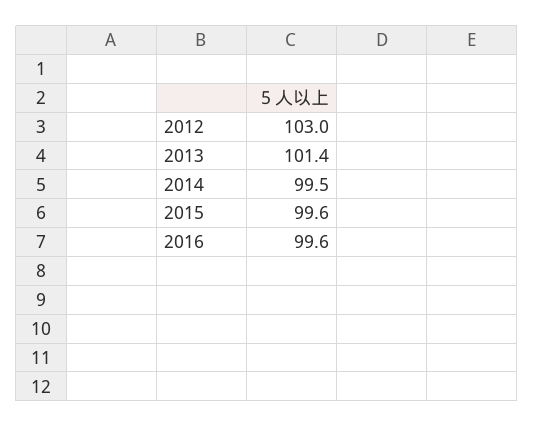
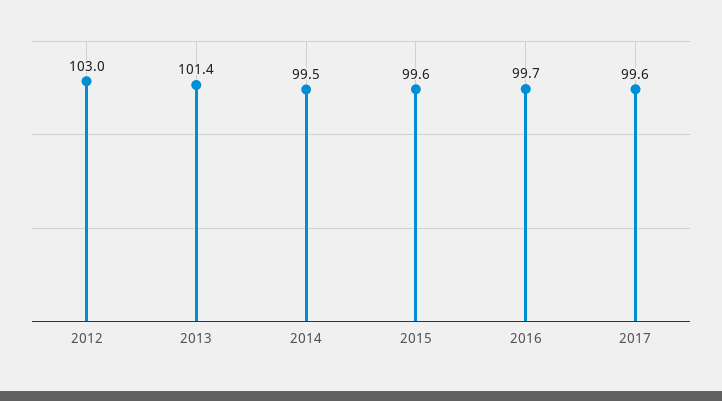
2016: 99.6 -> 99.7
2017: none -> 99.6

